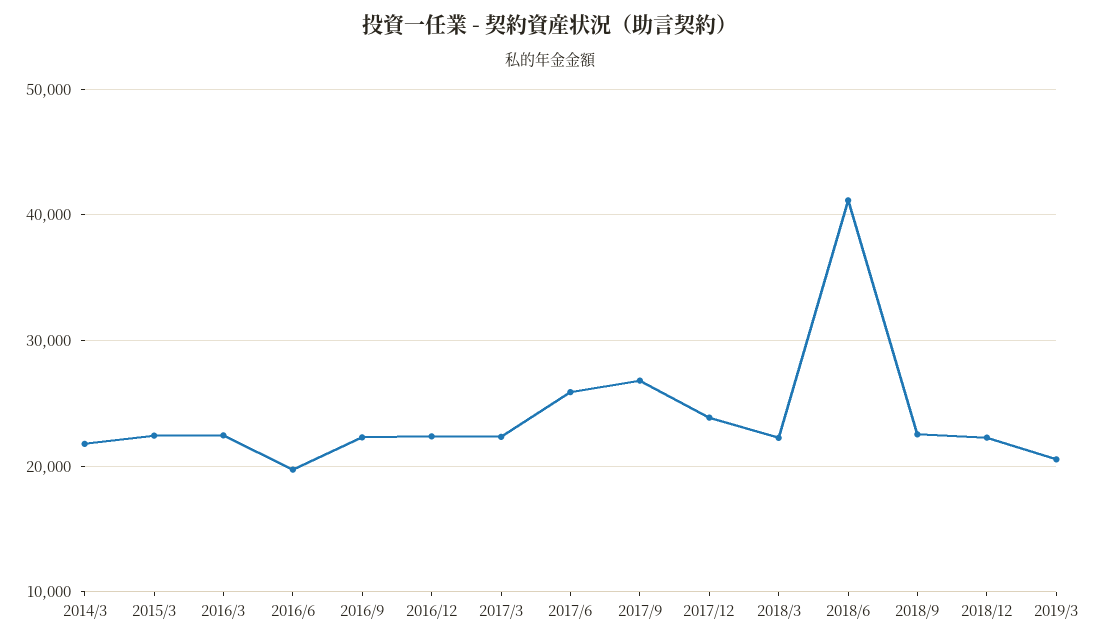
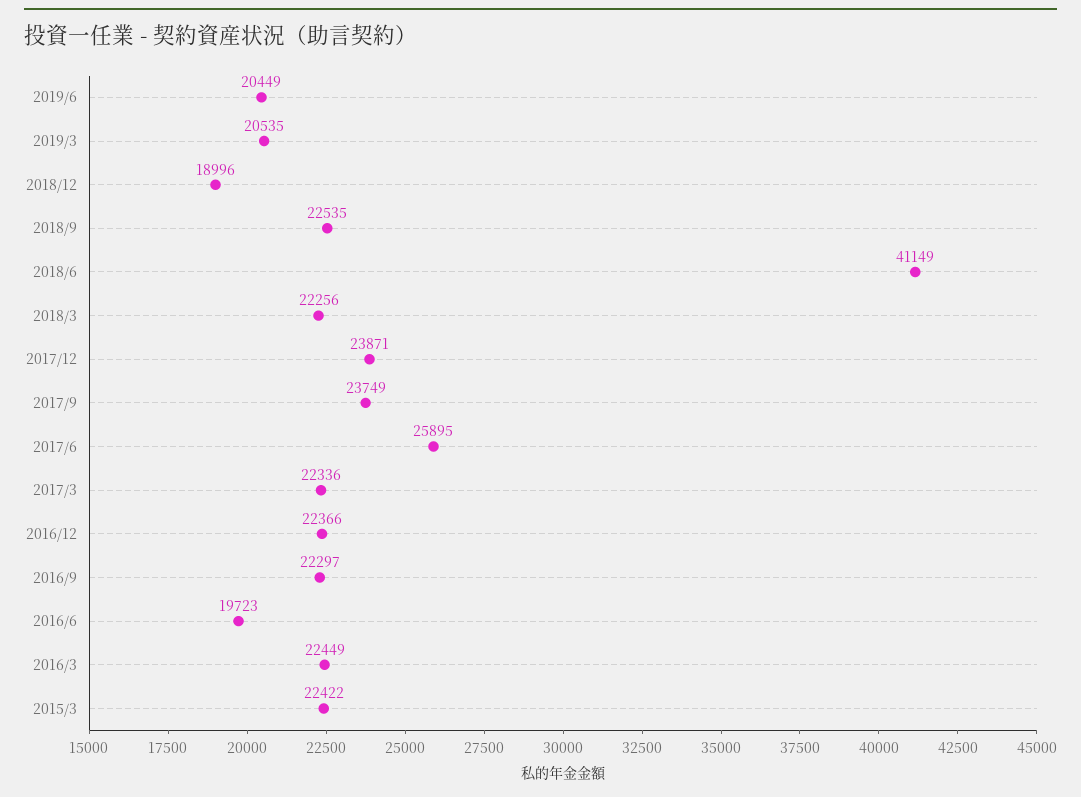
2014/3: 22000 -> none
2017/9: 27000 -> 23749
2018/12: 22000 -> 18996
2019/6: none -> 20449

